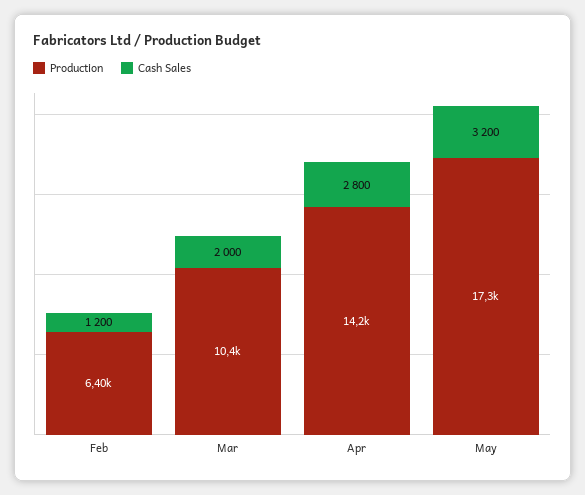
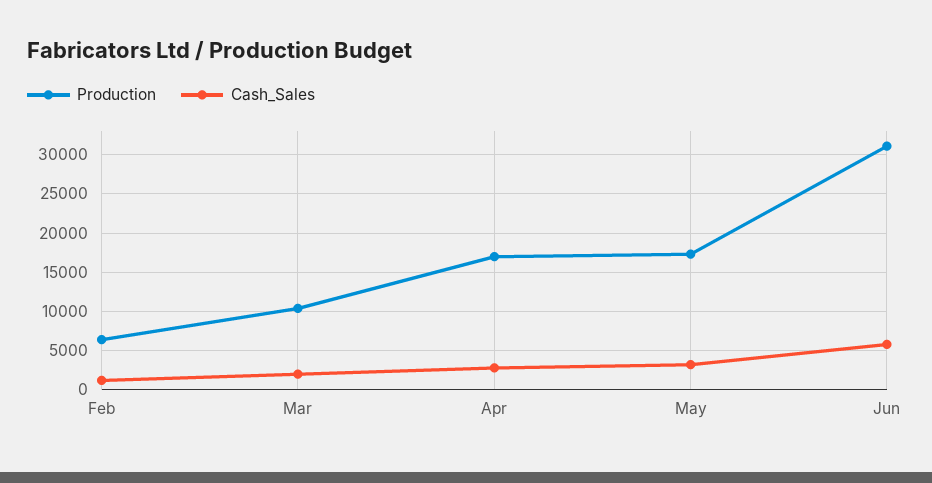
Production, Apr: 14200 -> 17000
Production, Jun: none -> 31000
Cash Sales, Jun: none -> 6000

